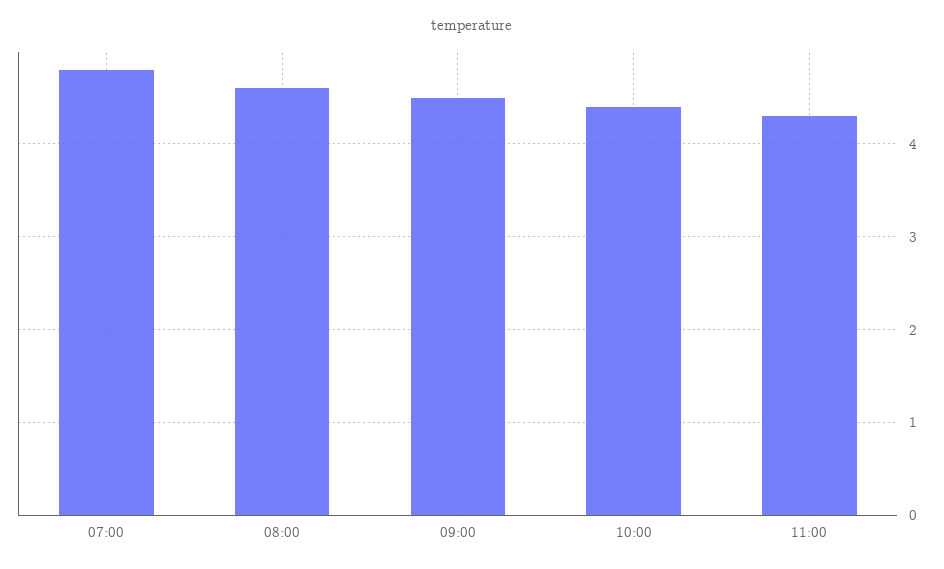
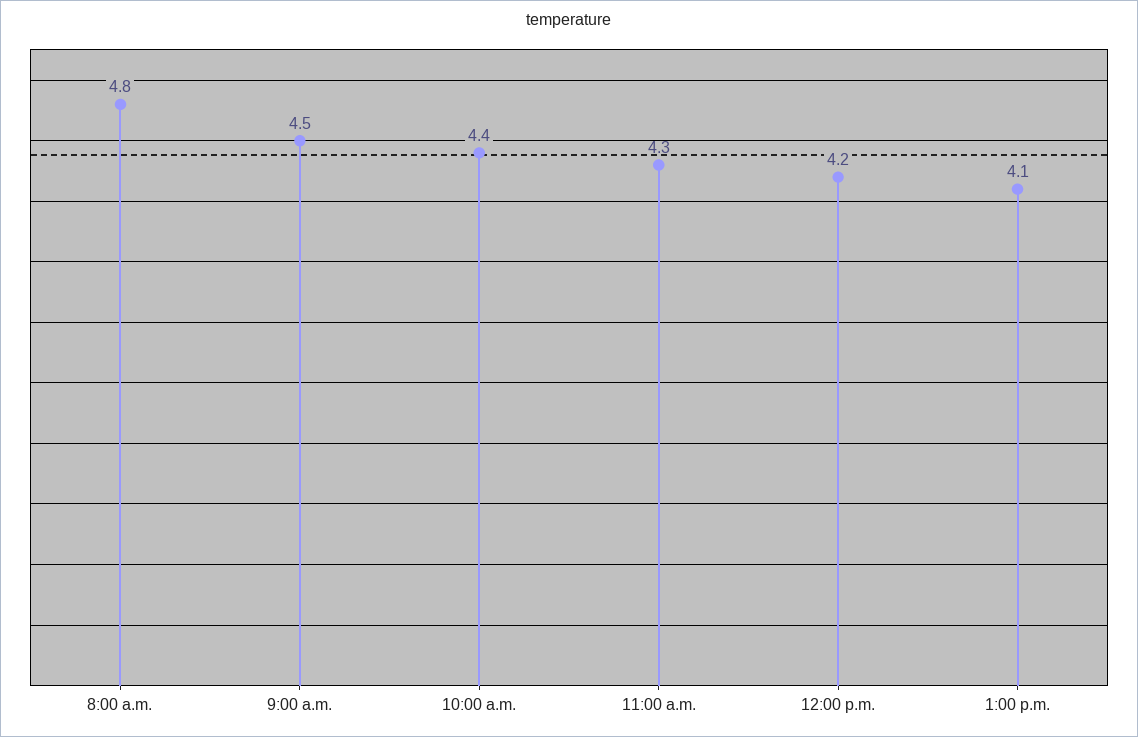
07:00: 4.8 -> none
08:00: 4.6 -> 4.8
12:00 p.m.: none -> 4.2
1:00 p.m.: none -> 4.1

